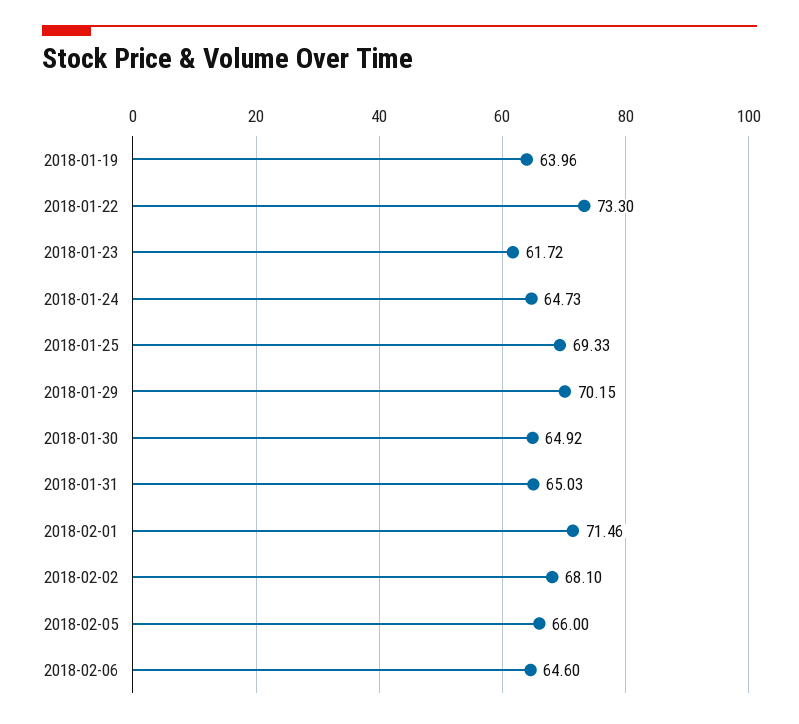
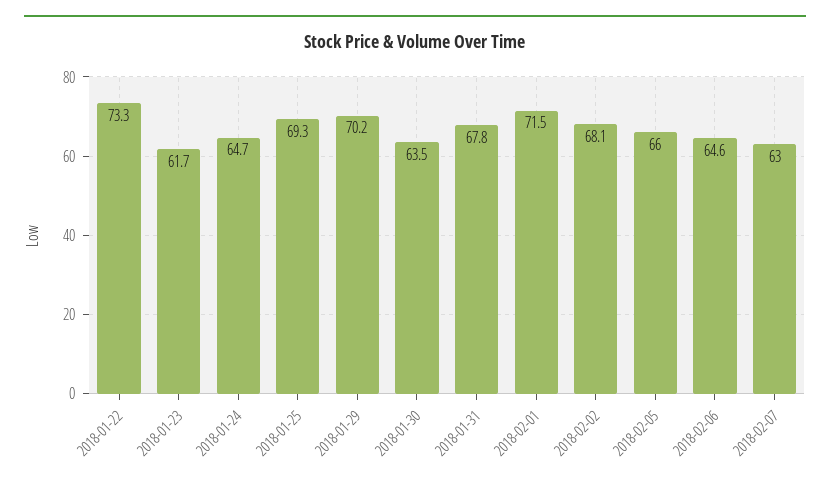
2018-01-19: 63.96 -> none
2018-01-30: 64.92 -> 63.5
2018-01-31: 65.03 -> 67.8
2018-02-07: none -> 63

